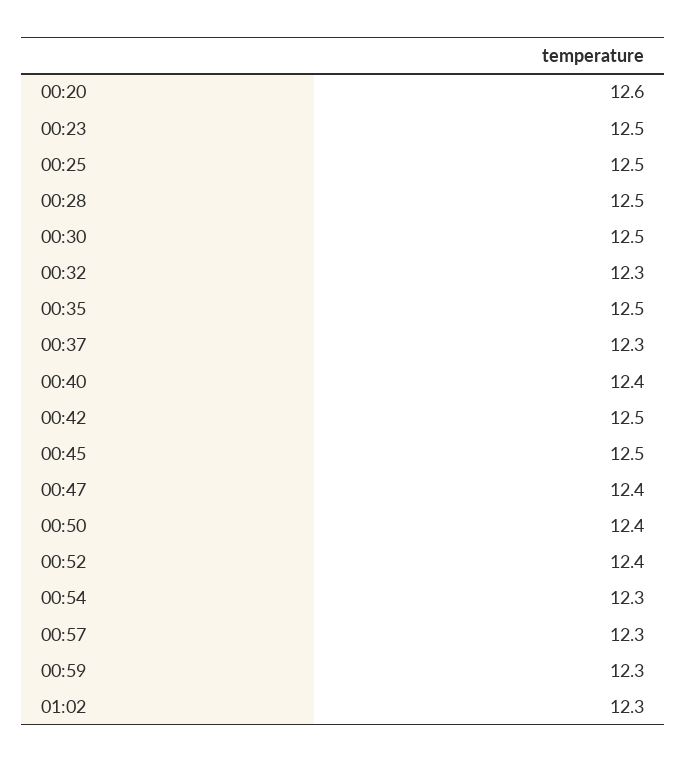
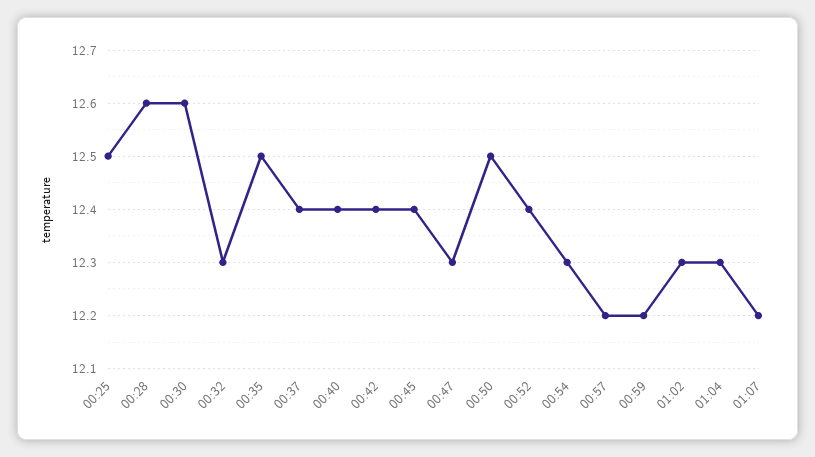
00:20: 12.6 -> none
00:23: 12.5 -> none
00:28: 12.5 -> 12.6
00:30: 12.5 -> 12.6
00:37: 12.3 -> 12.4
00:42: 12.5 -> 12.4
00:45: 12.5 -> 12.4
00:47: 12.4 -> 12.3
00:50: 12.4 -> 12.5
00:57: 12.3 -> 12.2
00:59: 12.3 -> 12.2
01:04: none -> 12.3
01:07: none -> 12.2

